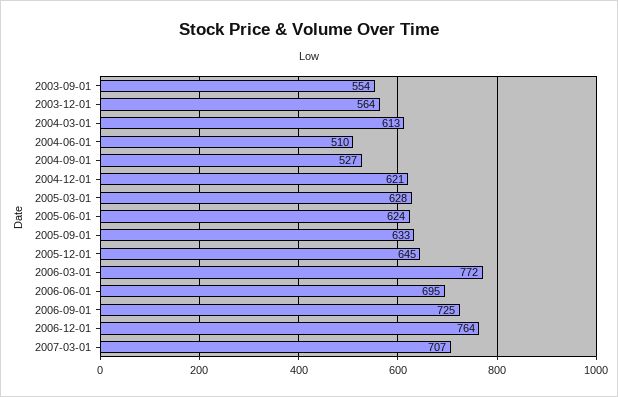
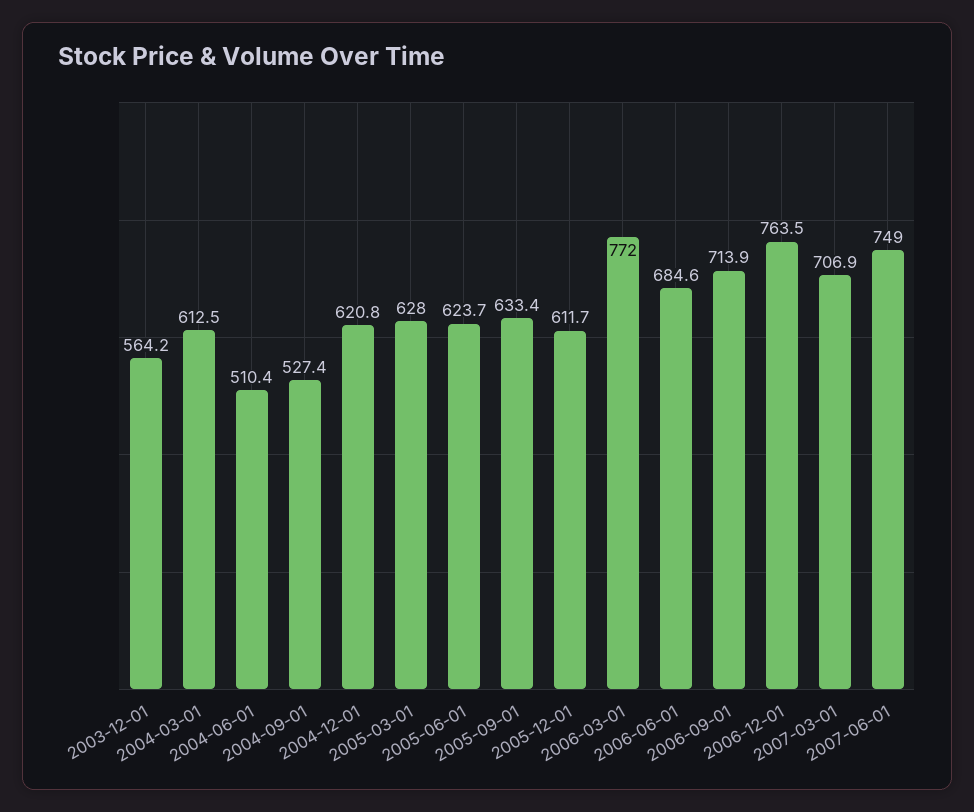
2003-09-01: 554 -> none
2005-12-01: 645 -> 611.7
2006-06-01: 695 -> 684.6
2006-09-01: 725 -> 713.9
2007-06-01: none -> 749

